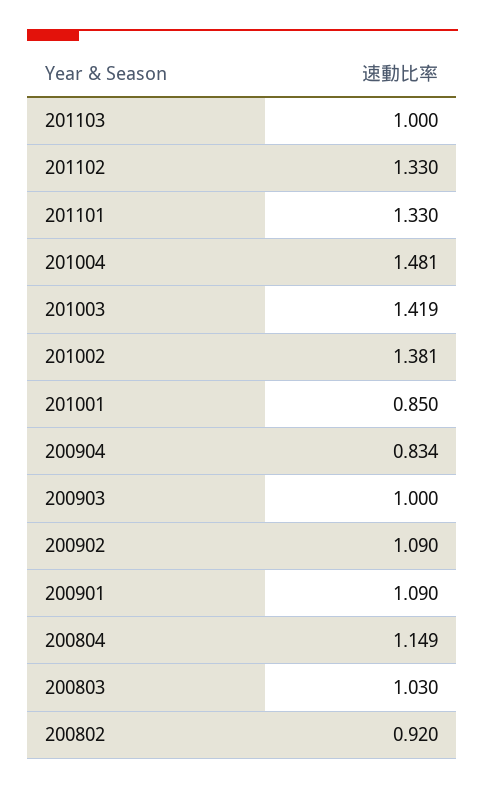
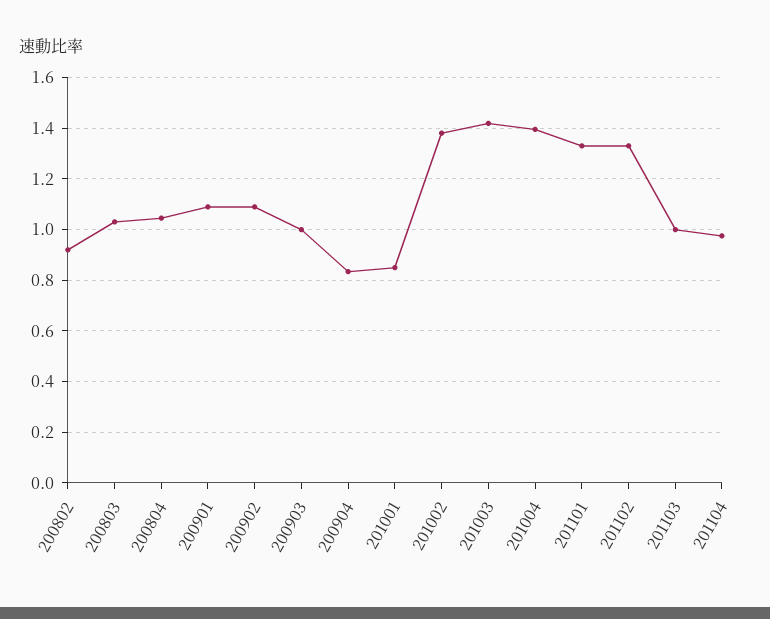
201004: 1.481 -> 1.4
200804: 1.149 -> 1.05
201104: none -> 0.975

